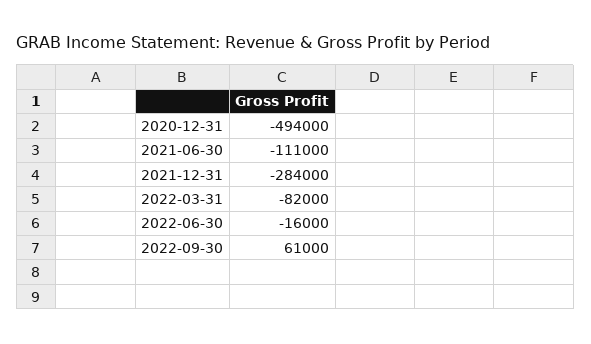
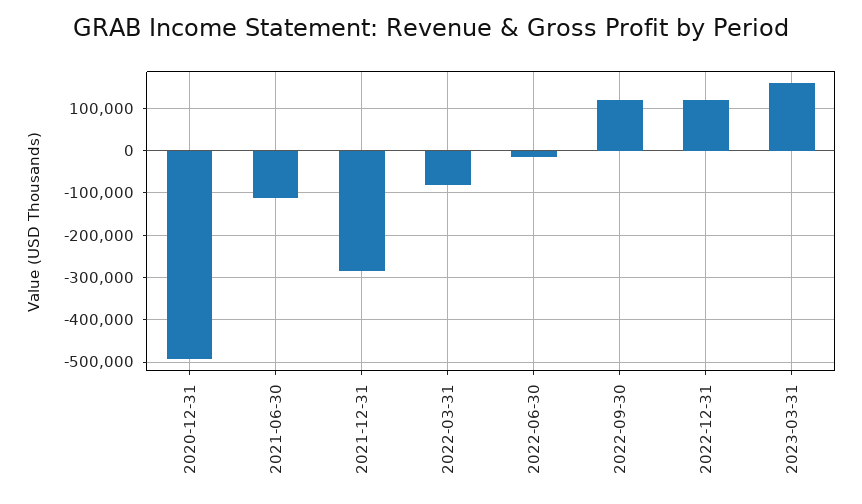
2022-09-30: 61000 -> 120000
2022-12-31: none -> 120000
2023-03-31: none -> 160000

